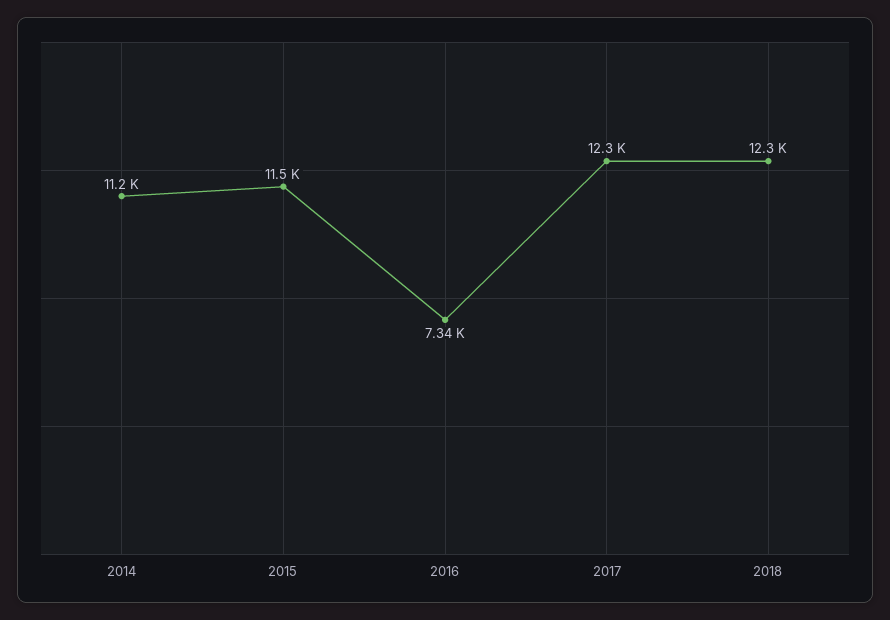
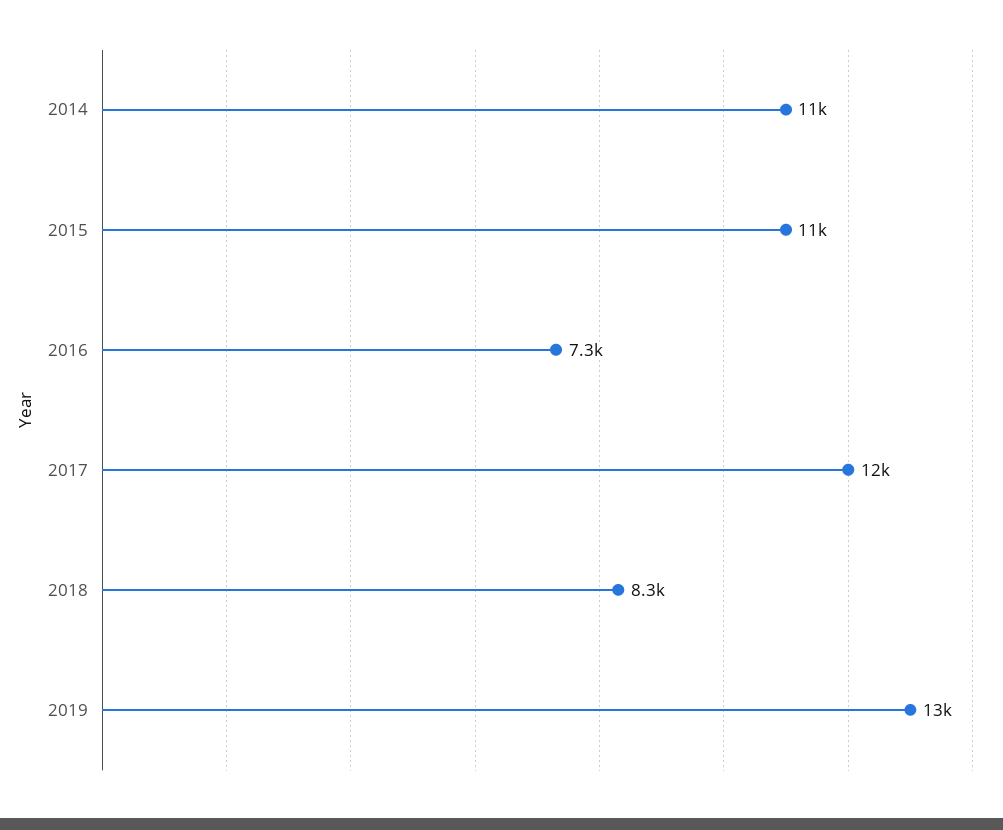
2018: 12300 -> 8300
2019: none -> 13000

